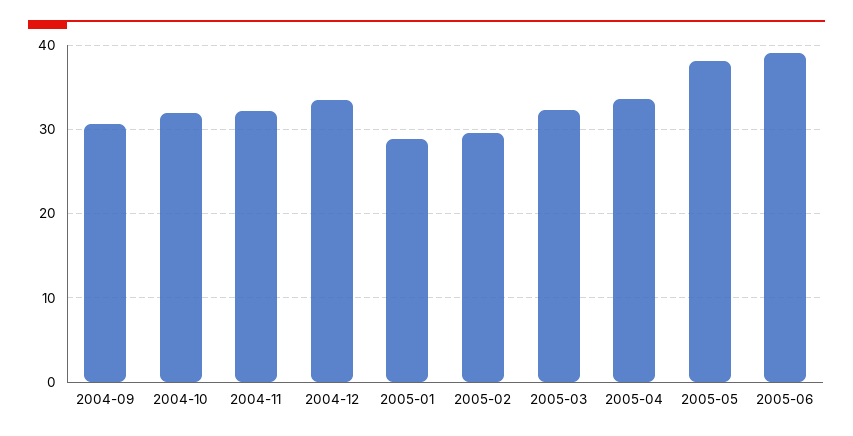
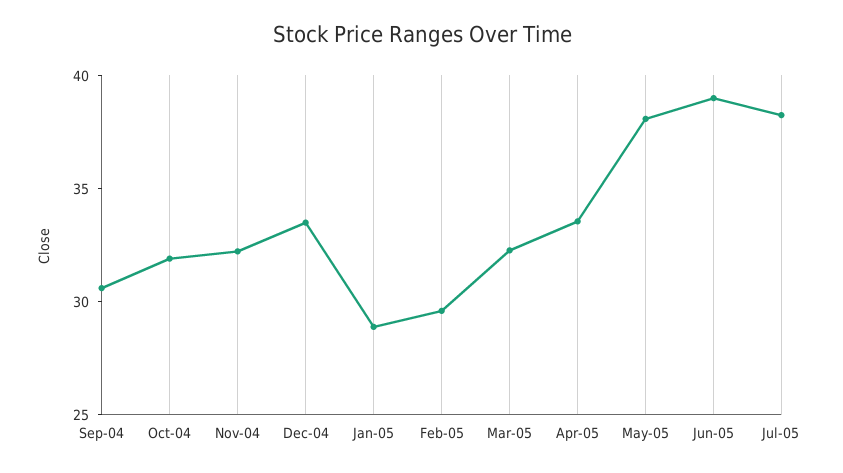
Jul-05: none -> 38

